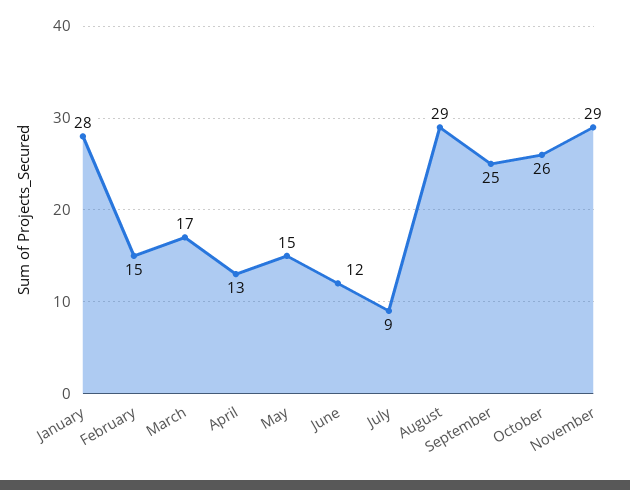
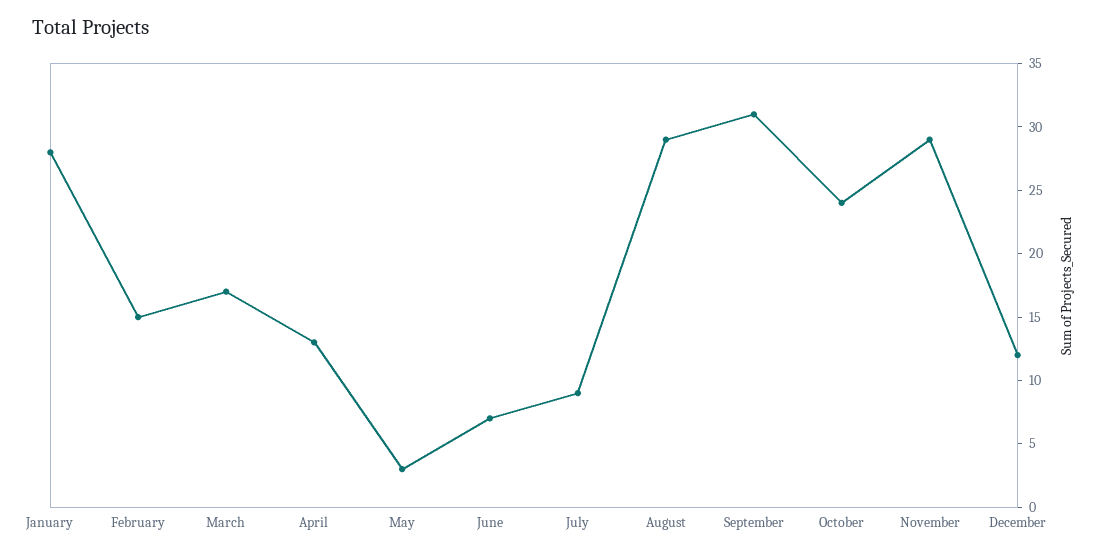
May: 15 -> 3
June: 12 -> 7
September: 25 -> 31
October: 26 -> 24
December: none -> 12

